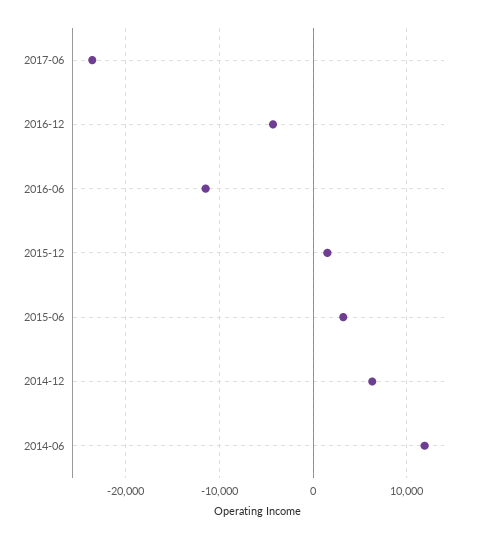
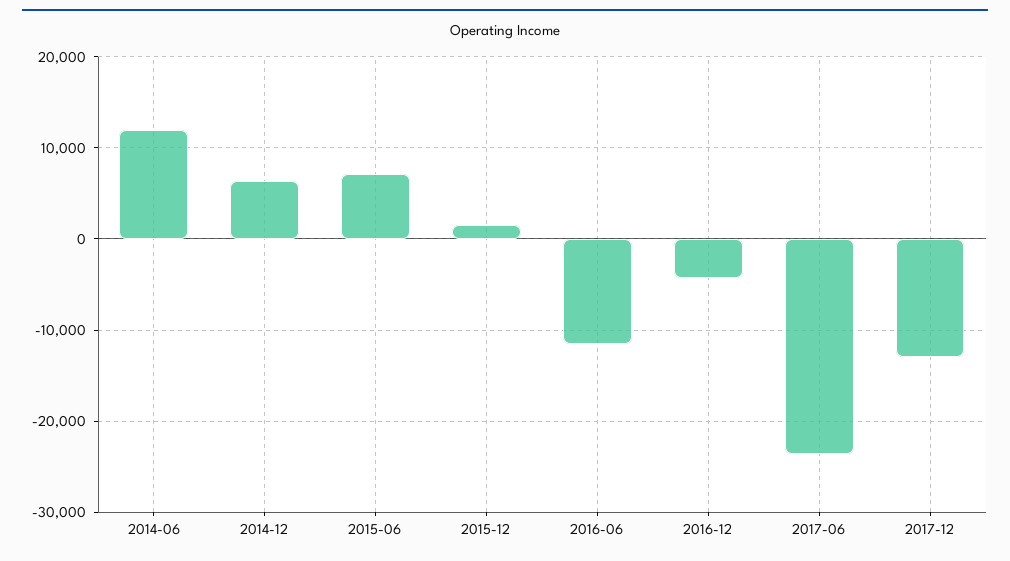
2015-06: 3000 -> 7000
2017-12: none -> -13000

